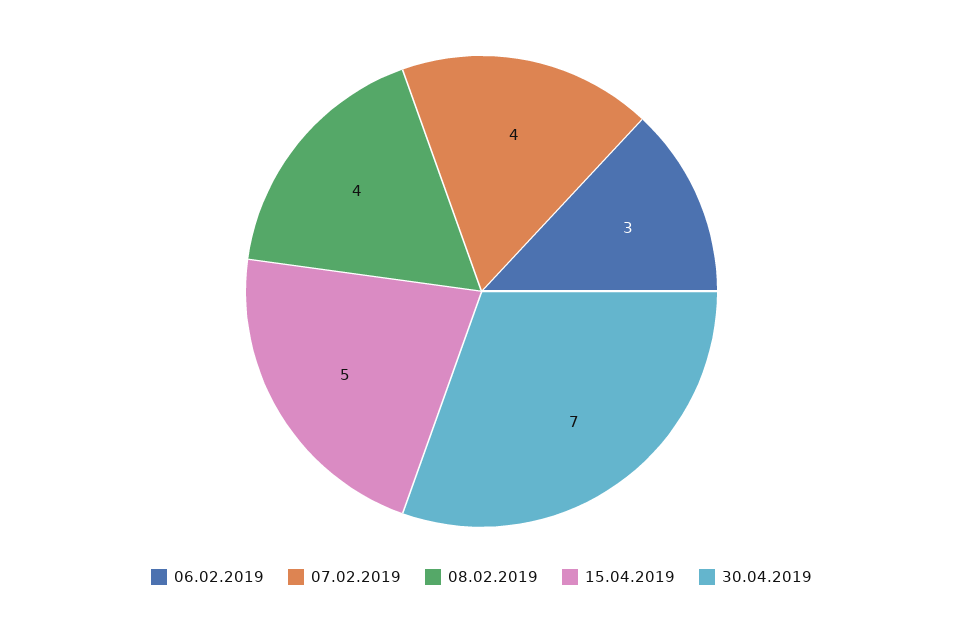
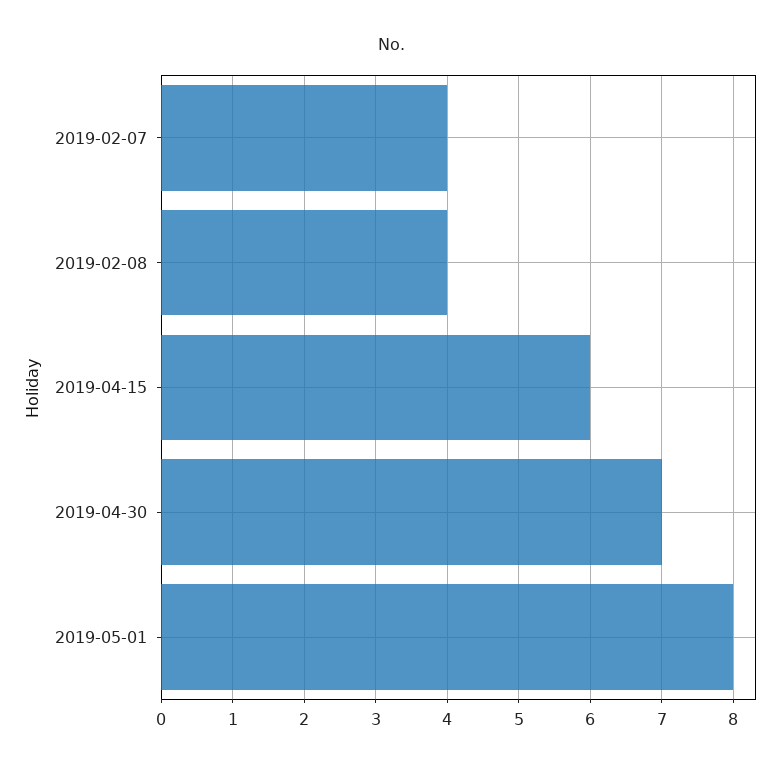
06.02.2019: 3 -> none
15.04.2019: 5 -> 6
2019-05-01: none -> 8

